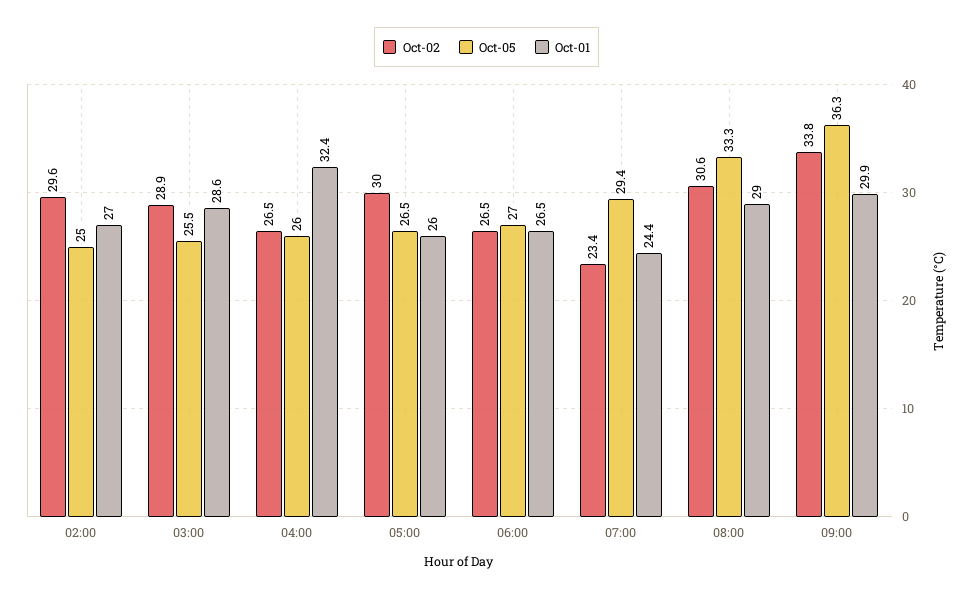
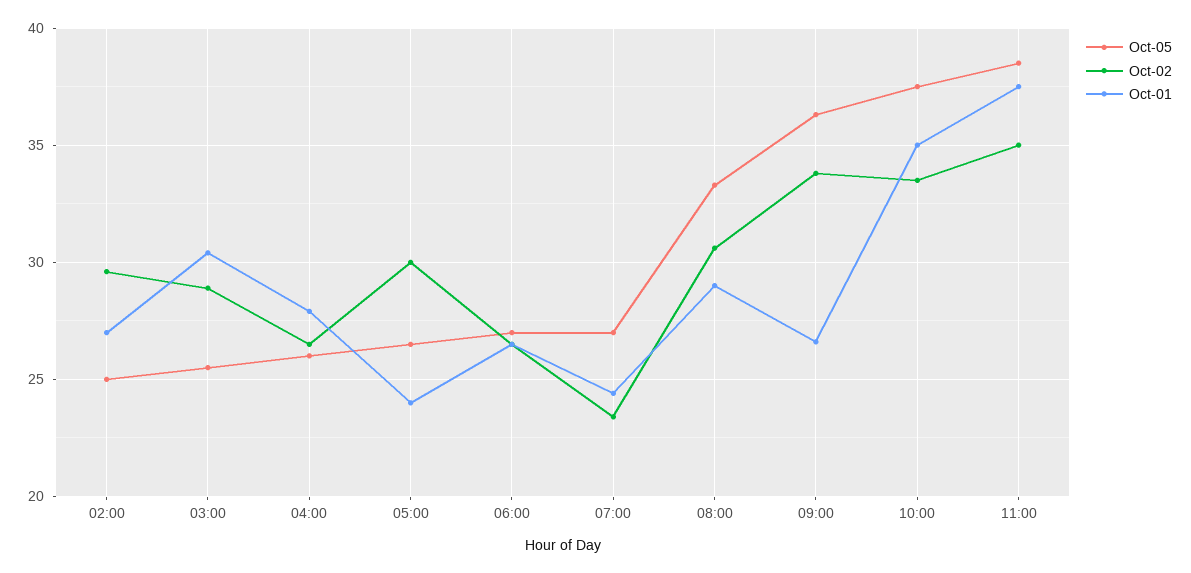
Oct-01, 03:00: 28.6 -> 30.5
Oct-01, 04:00: 32.4 -> 28
Oct-01, 05:00: 26 -> 24
Oct-05, 07:00: 29.4 -> 27
Oct-01, 09:00: 29.9 -> 26.5
Oct-05, 10:00: none -> 37.5
Oct-02, 10:00: none -> 33.5
Oct-01, 10:00: none -> 35
Oct-05, 11:00: none -> 38.5
Oct-02, 11:00: none -> 35
Oct-01, 11:00: none -> 37.5

